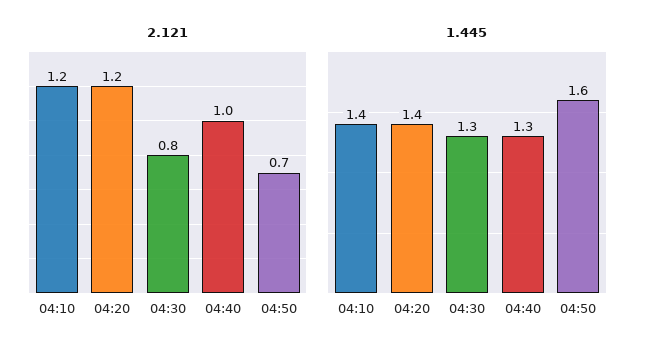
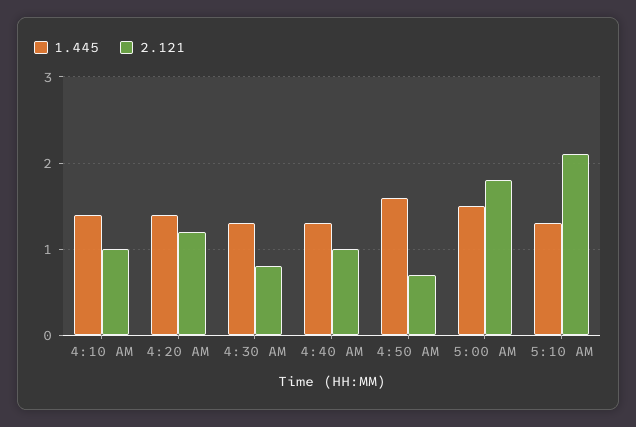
2.121, 04:10: 1.2 -> 1
1.445, 5:00 AM: none -> 1.5
2.121, 5:00 AM: none -> 1.8
1.445, 5:10 AM: none -> 1.3
2.121, 5:10 AM: none -> 2.1

